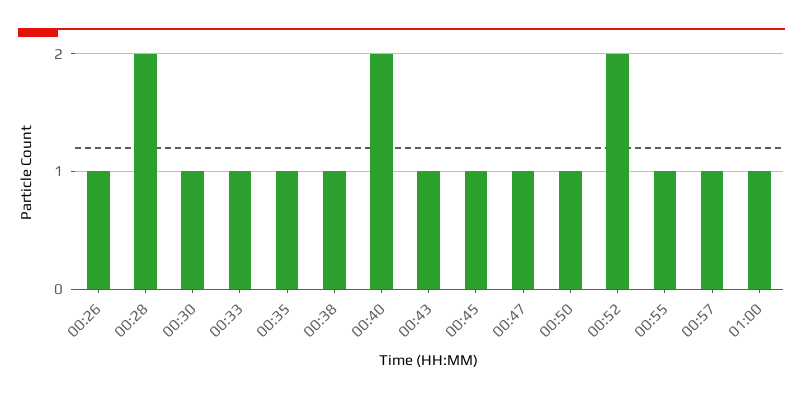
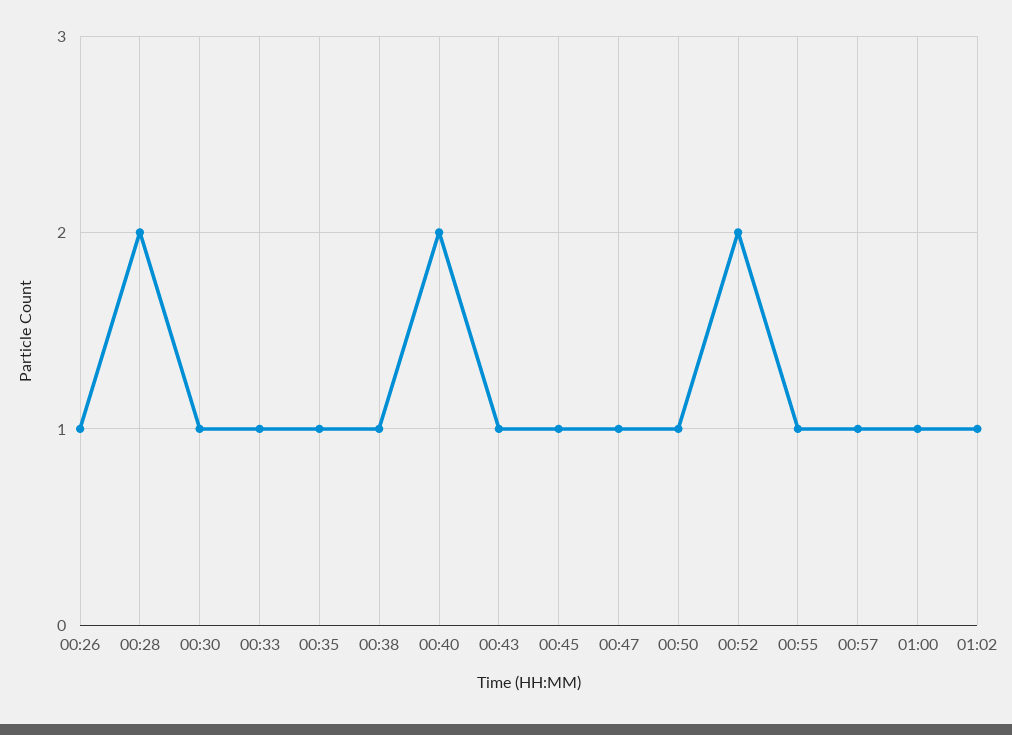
01:02: none -> 1

